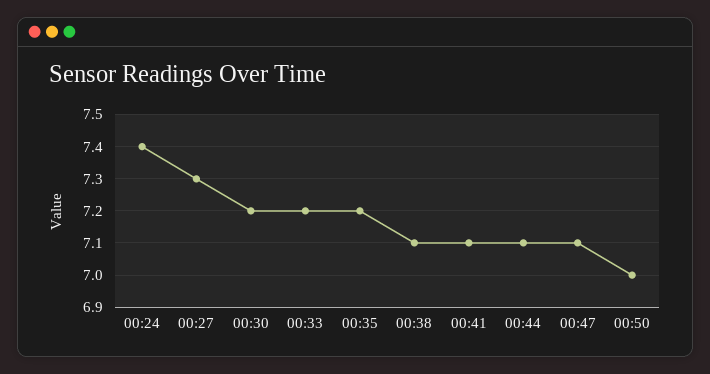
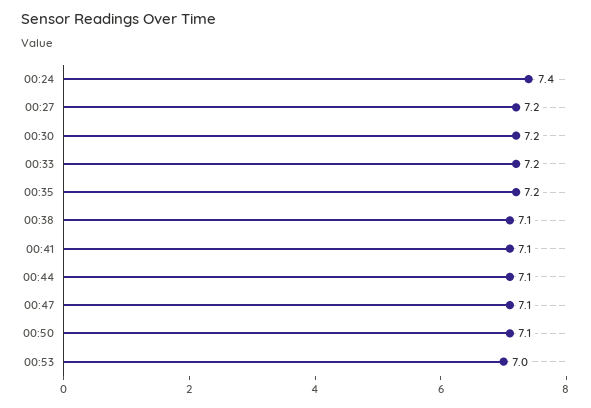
00:27: 7.3 -> 7.2
00:50: 7 -> 7.1
00:53: none -> 7

